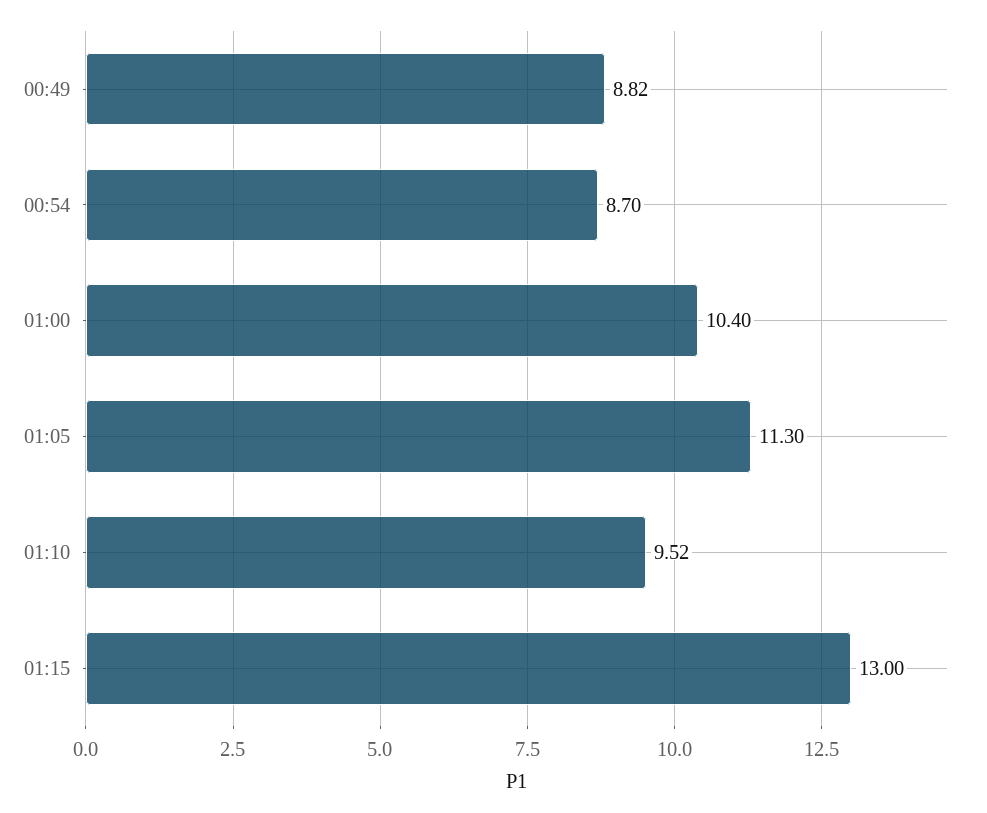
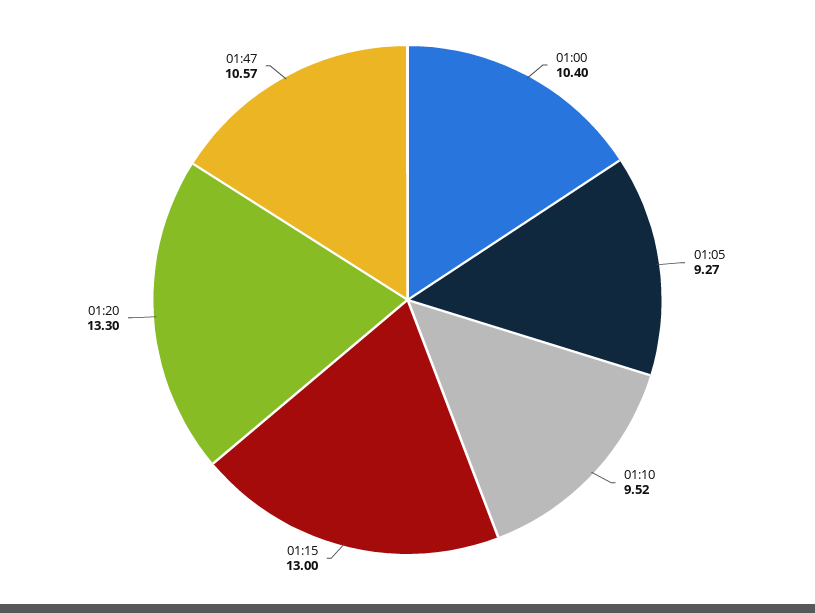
00:49: 8.82 -> none
00:54: 8.7 -> none
01:05: 11.3 -> 9.27
01:20: none -> 13.3
01:47: none -> 10.57

